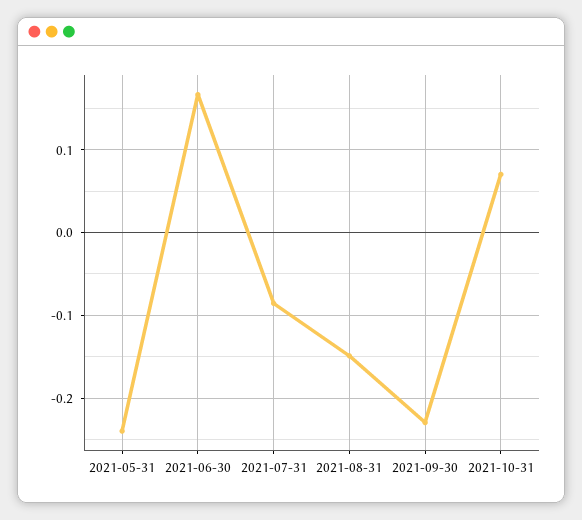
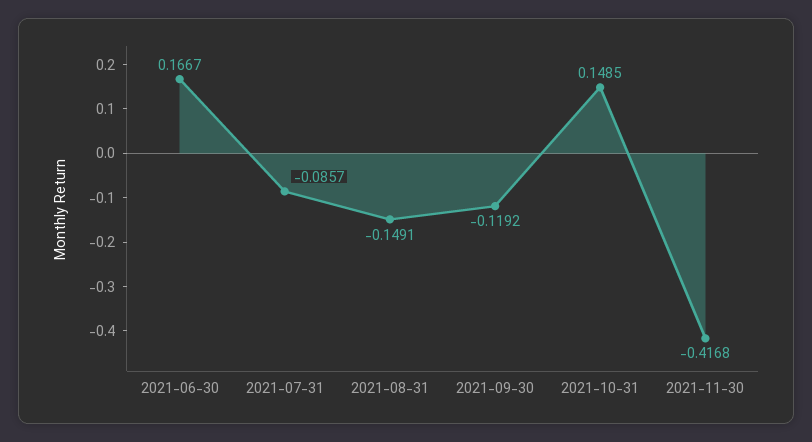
2021-05-31: -0.24 -> none
2021-09-30: -0.23 -> -0.1192
2021-10-31: 0.07 -> 0.1485
2021-11-30: none -> -0.4168

